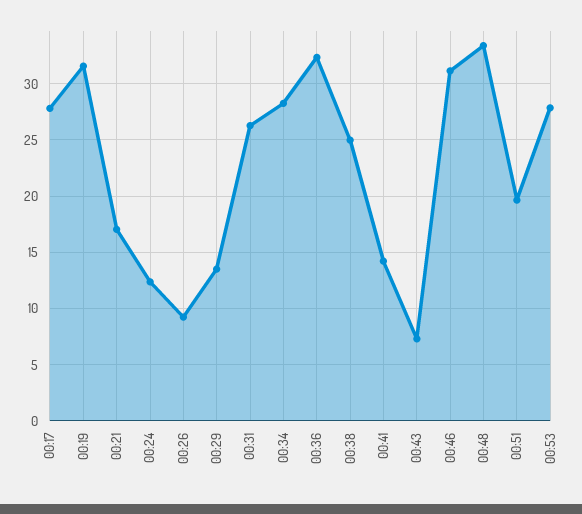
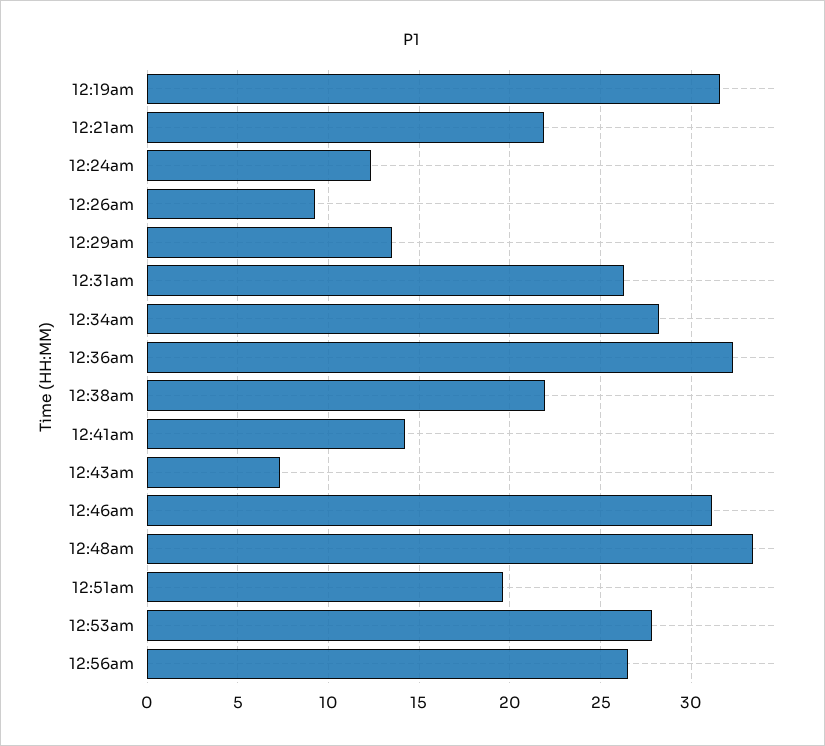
00:17: 28 -> none
00:21: 17 -> 22
00:38: 25 -> 22
12:56am: none -> 26.5

